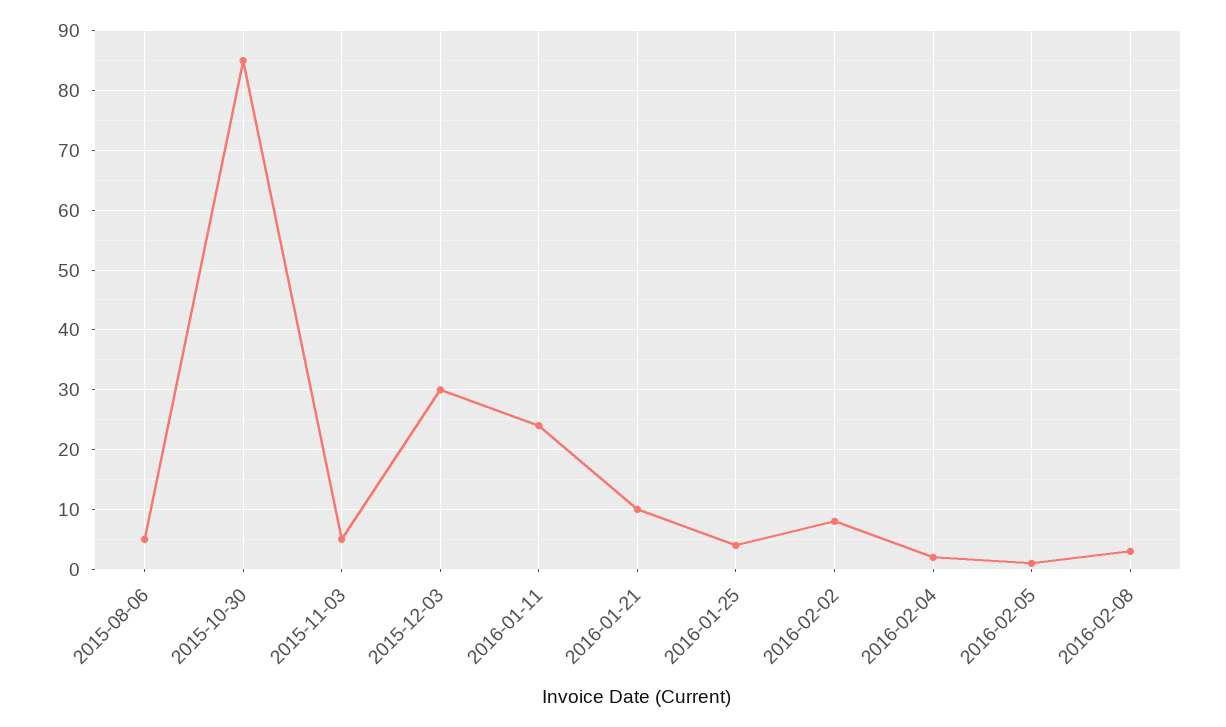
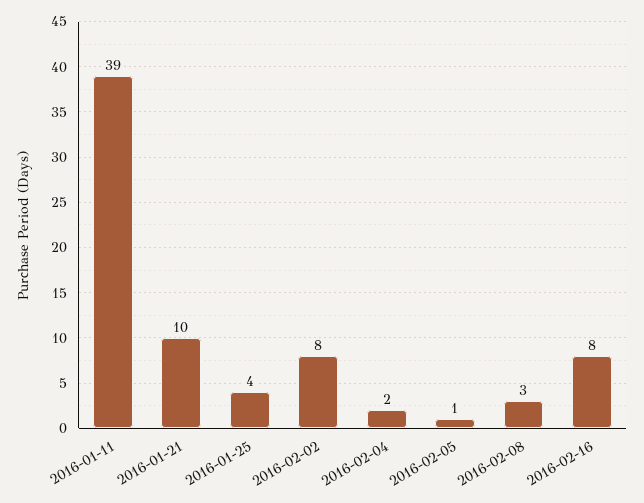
2015-08-06: 5 -> none
2015-10-30: 85 -> none
2015-11-03: 5 -> none
2015-12-03: 30 -> none
2016-01-11: 25 -> 39
2016-02-16: none -> 8

